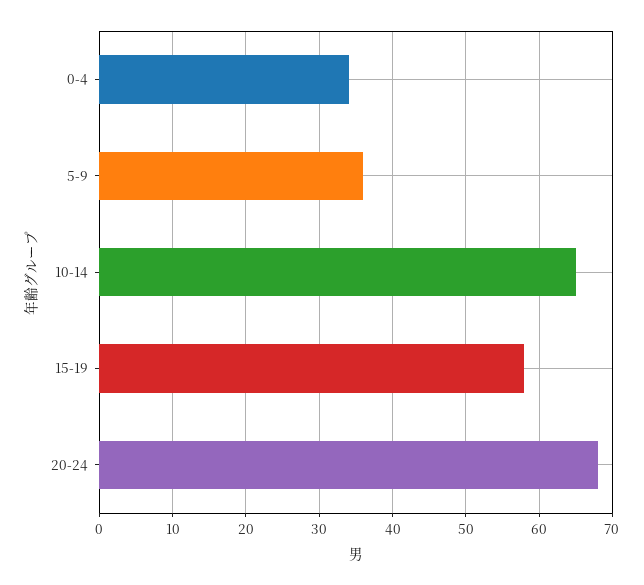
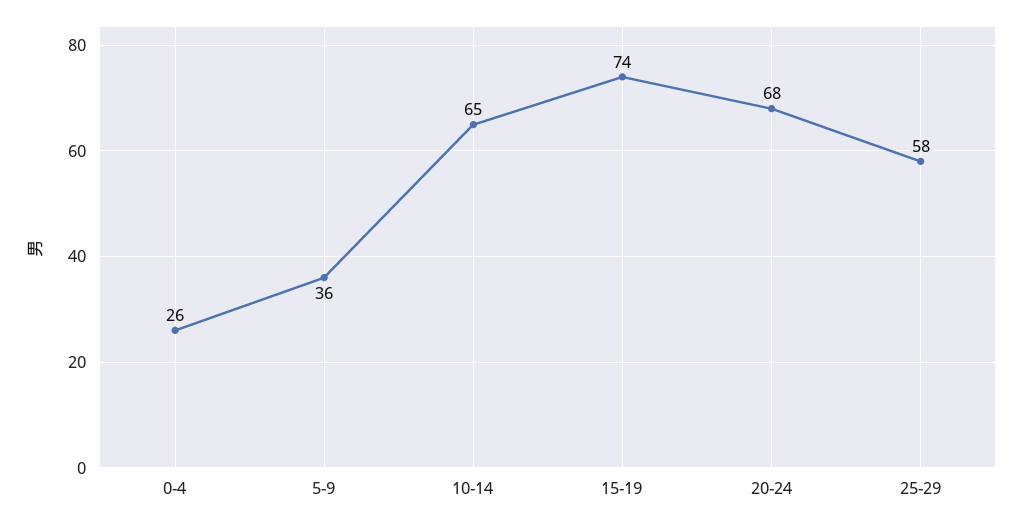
0-4: 34 -> 26
15-19: 58 -> 74
25-29: none -> 58

